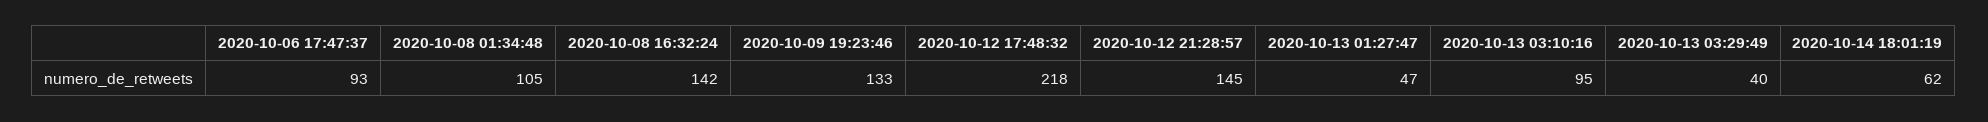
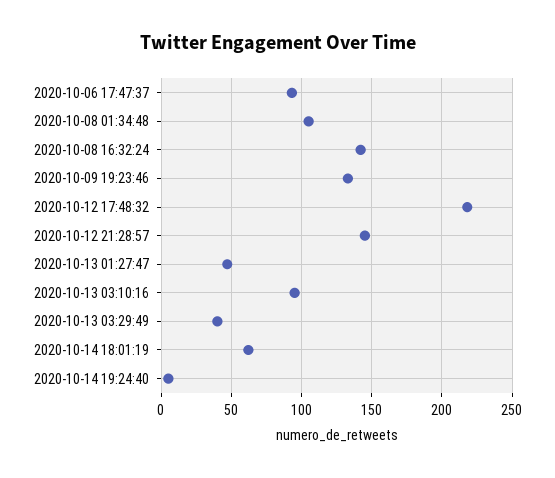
2020-10-14 19:24:40: none -> 5

